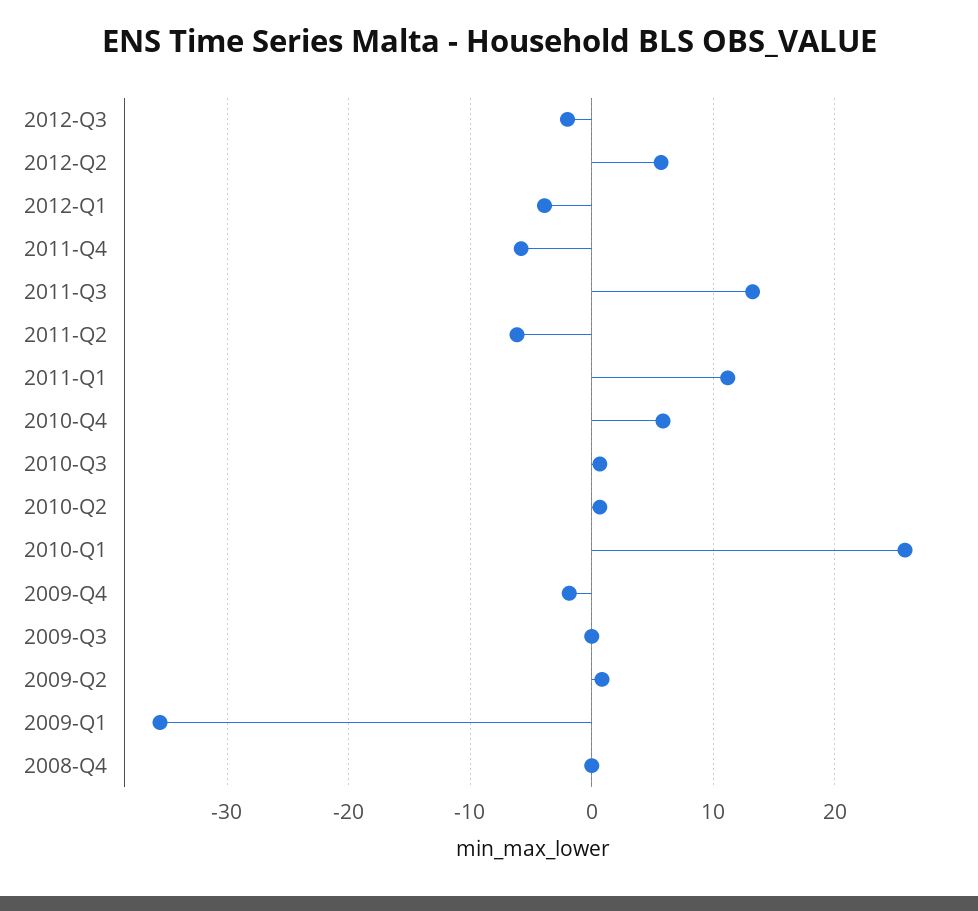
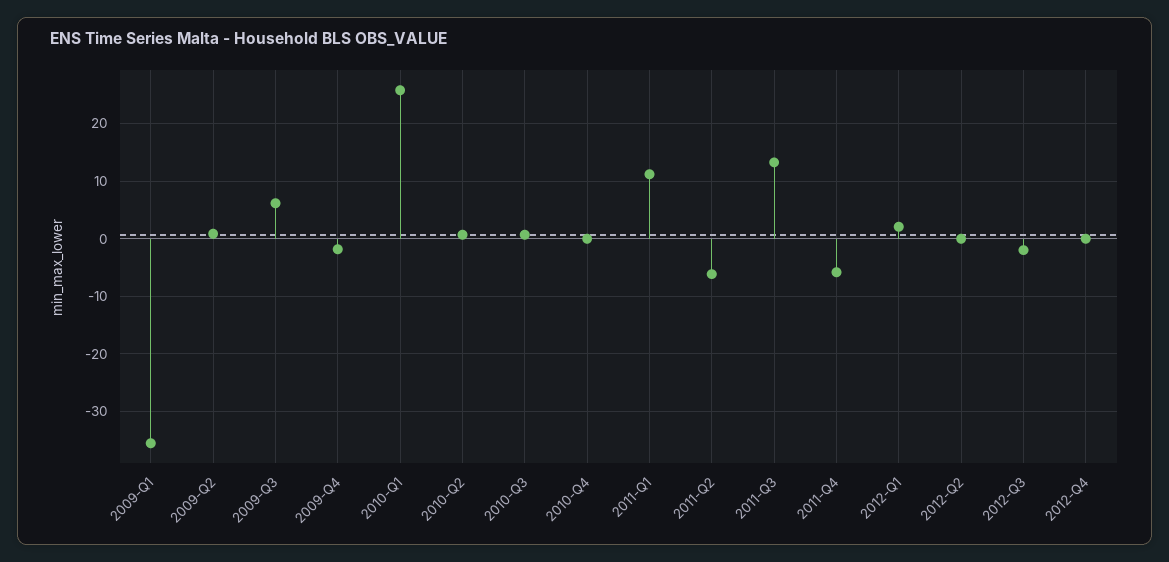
2012-Q2: 6 -> 0
2012-Q1: -4 -> 2
2010-Q4: 6 -> 0
2009-Q3: 0 -> 6
2008-Q4: 0 -> none
2012-Q4: none -> 0

